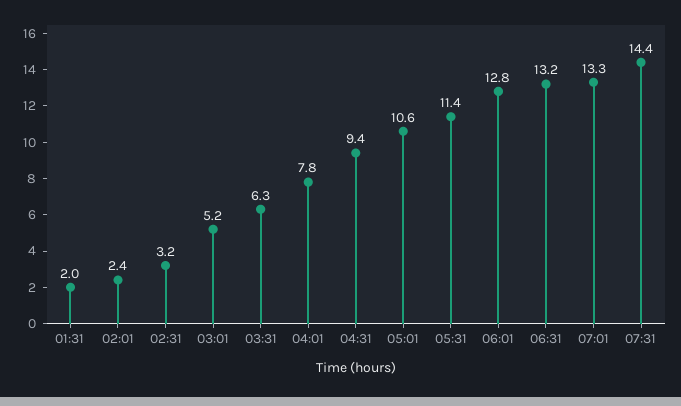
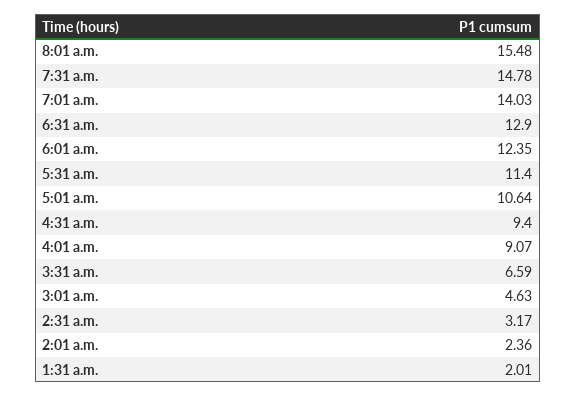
03:01: 5.2 -> 4.63
03:31: 6.3 -> 6.59
04:01: 7.8 -> 9.07
06:01: 12.8 -> 12.35
06:31: 13.2 -> 12.9
07:01: 13.3 -> 14.03
07:31: 14.4 -> 14.78
8:01 a.m.: none -> 15.48

